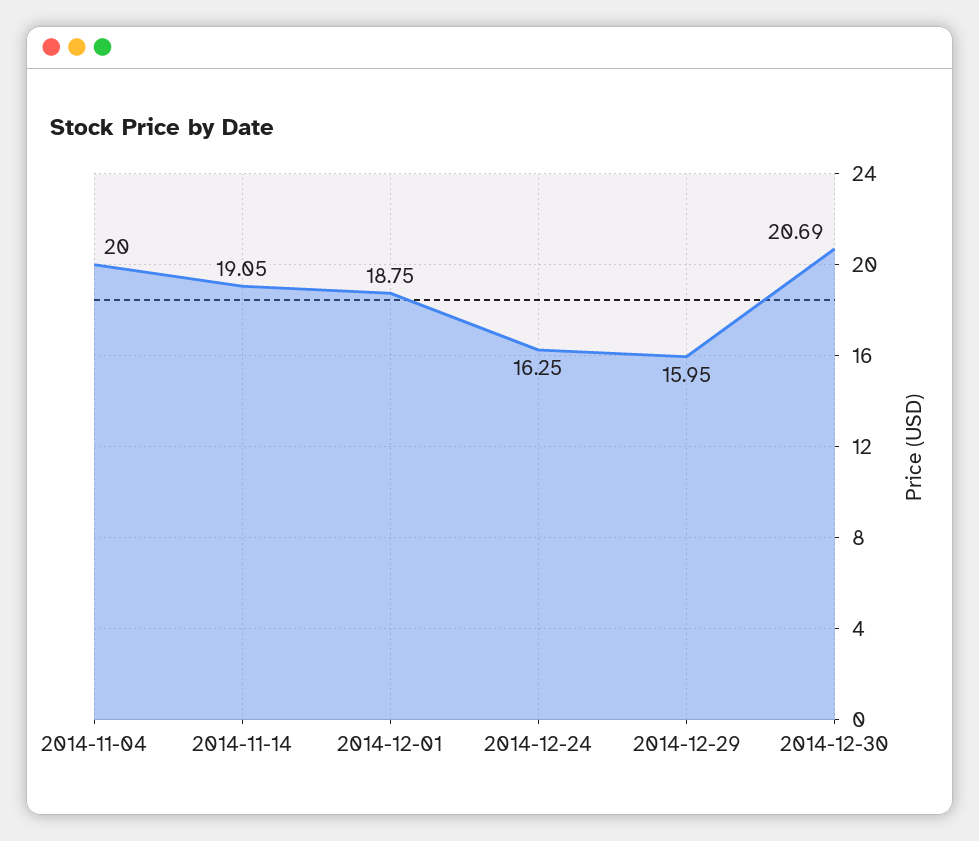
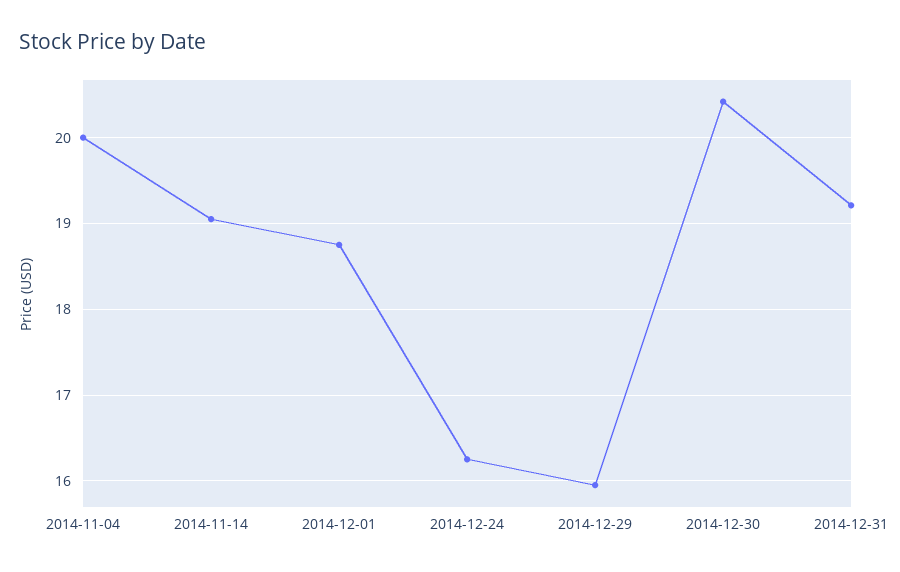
2014-12-30: 20.69 -> 20.4
2014-12-31: none -> 19.2

